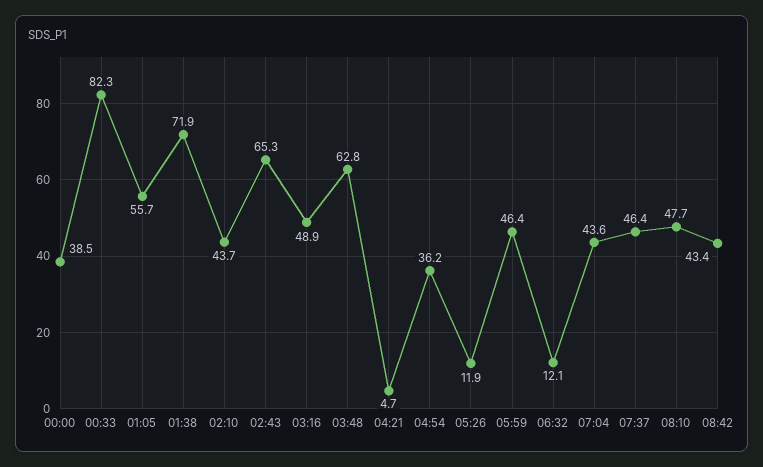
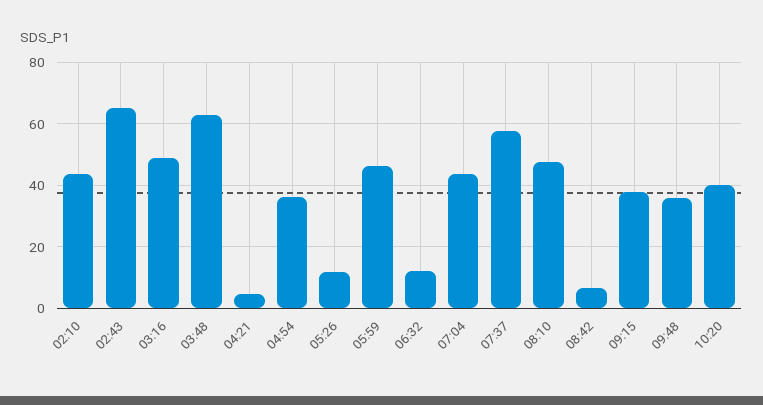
00:00: 38.5 -> none
00:33: 82.3 -> none
01:05: 55.7 -> none
01:38: 71.9 -> none
07:37: 46.4 -> 58
08:42: 43.4 -> 6
09:15: none -> 38
09:48: none -> 36
10:20: none -> 40

